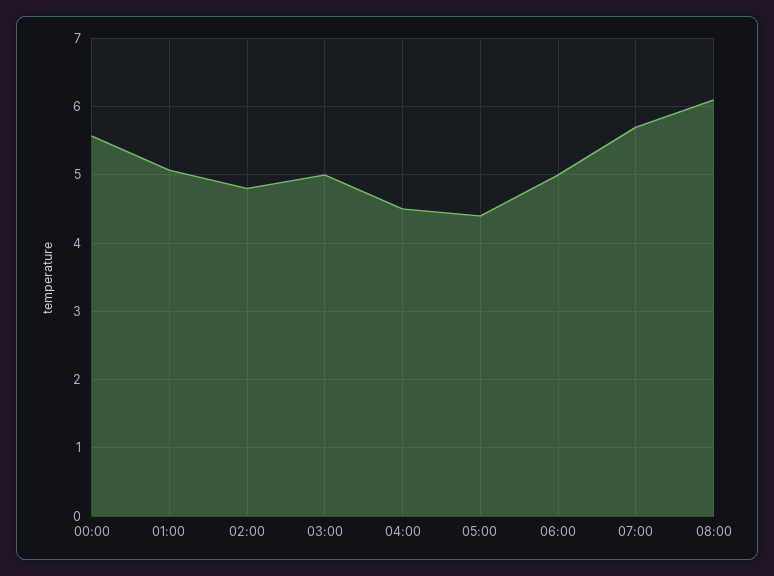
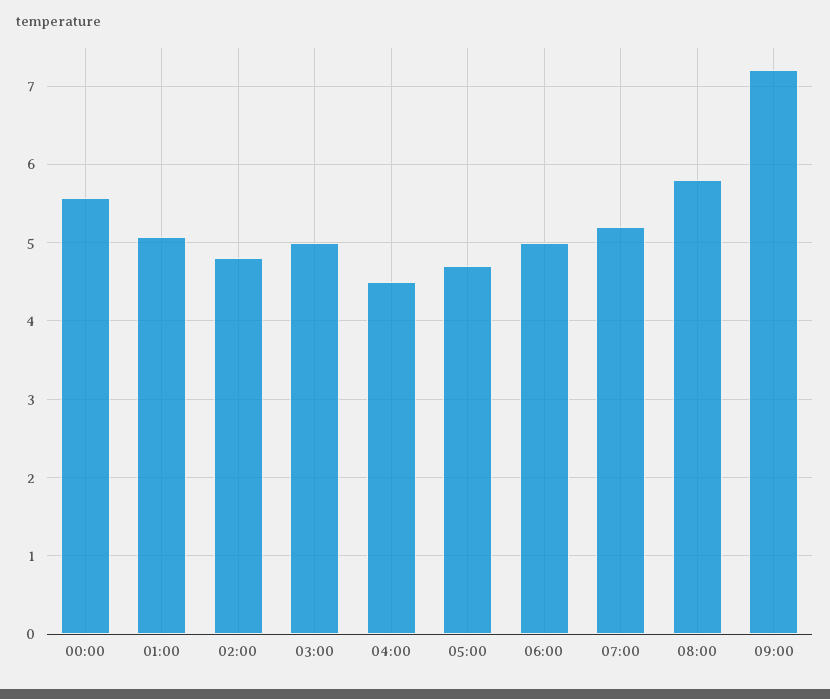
05:00: 4.4 -> 4.7
07:00: 5.7 -> 5.2
08:00: 6.1 -> 5.8
09:00: none -> 7.2

